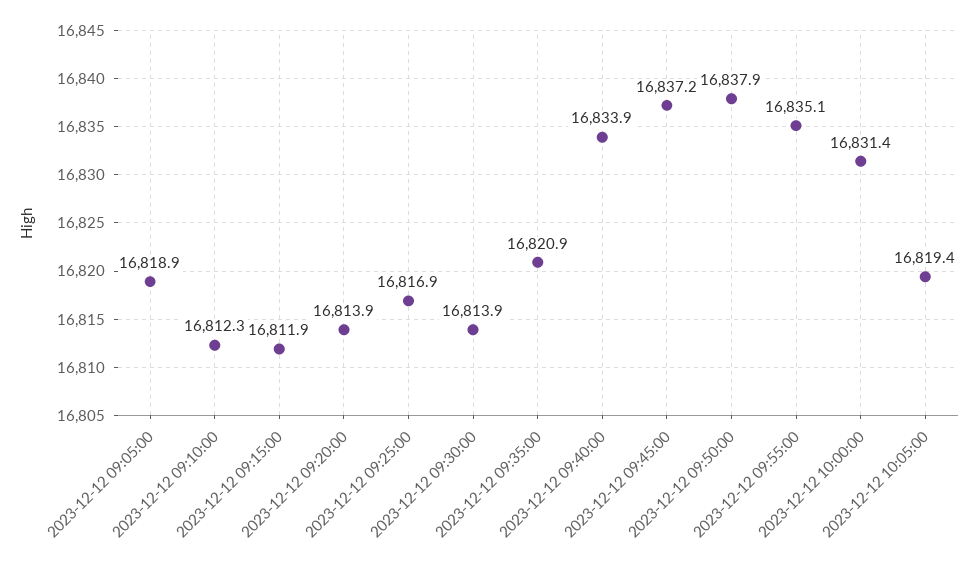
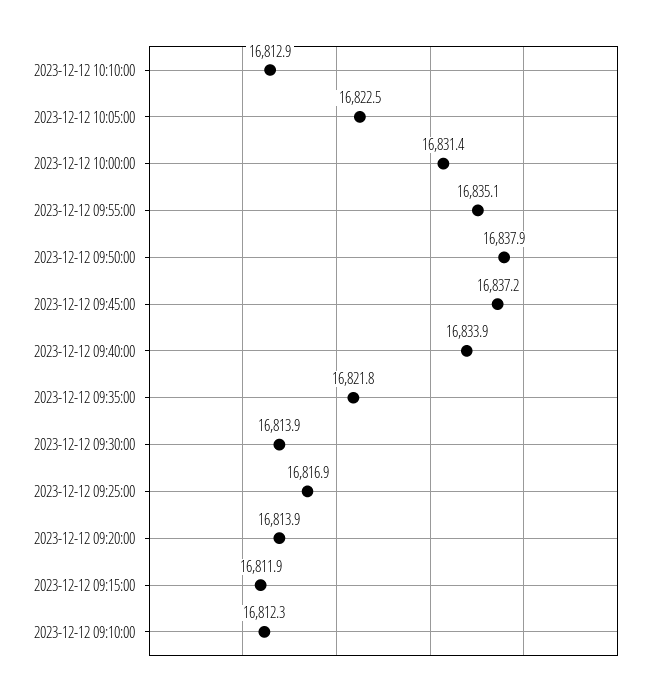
2023-12-12 09:05:00: 16818.9 -> none
2023-12-12 09:35:00: 16820.9 -> 16821.8
2023-12-12 10:05:00: 16819.4 -> 16822.5
2023-12-12 10:10:00: none -> 16812.9

